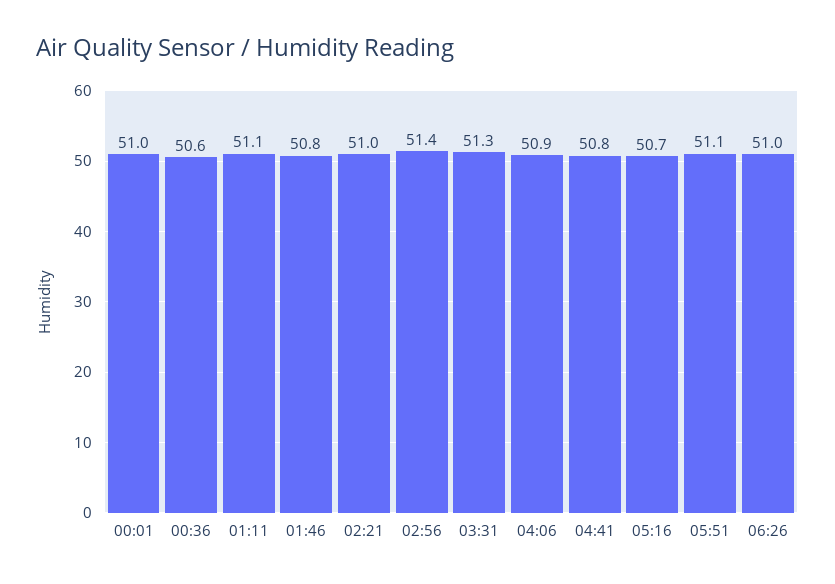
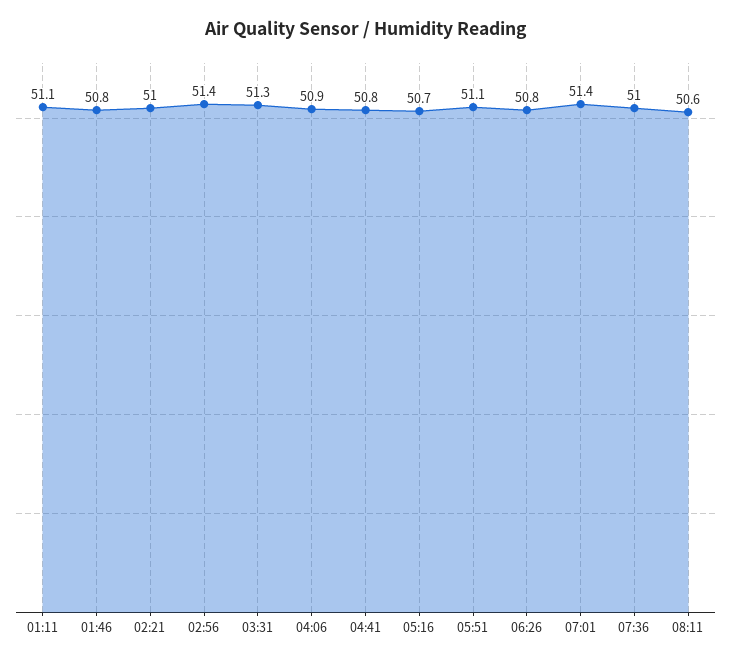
00:01: 51 -> none
00:36: 50.6 -> none
06:26: 51 -> 50.8
07:01: none -> 51.4
07:36: none -> 51
08:11: none -> 50.6

